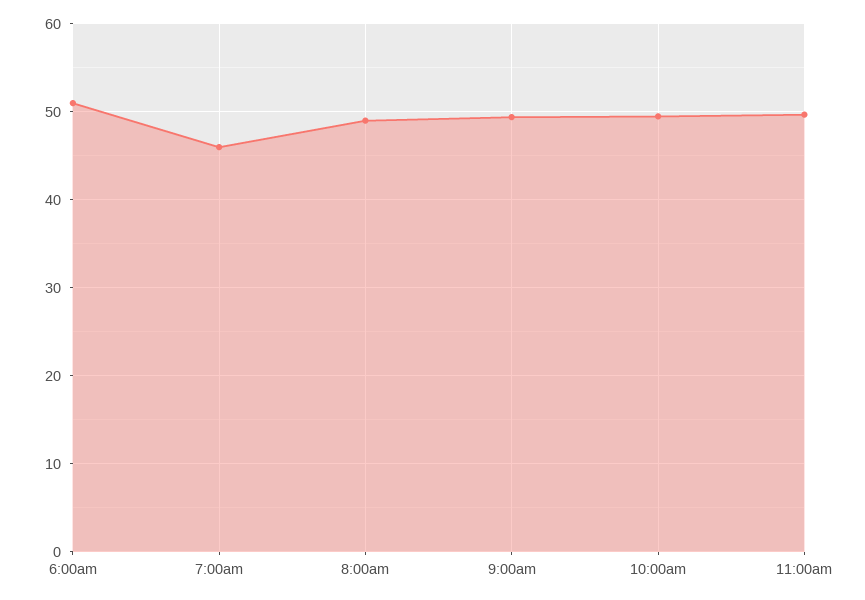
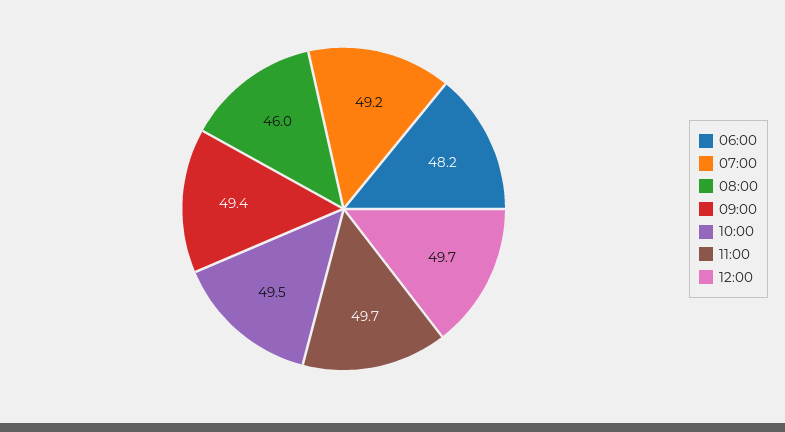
6:00am: 51 -> 48.2
7:00am: 46 -> 49.2
8:00am: 49 -> 46
12:00: none -> 49.7

